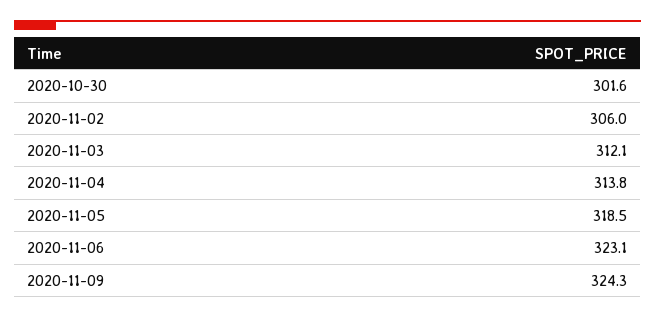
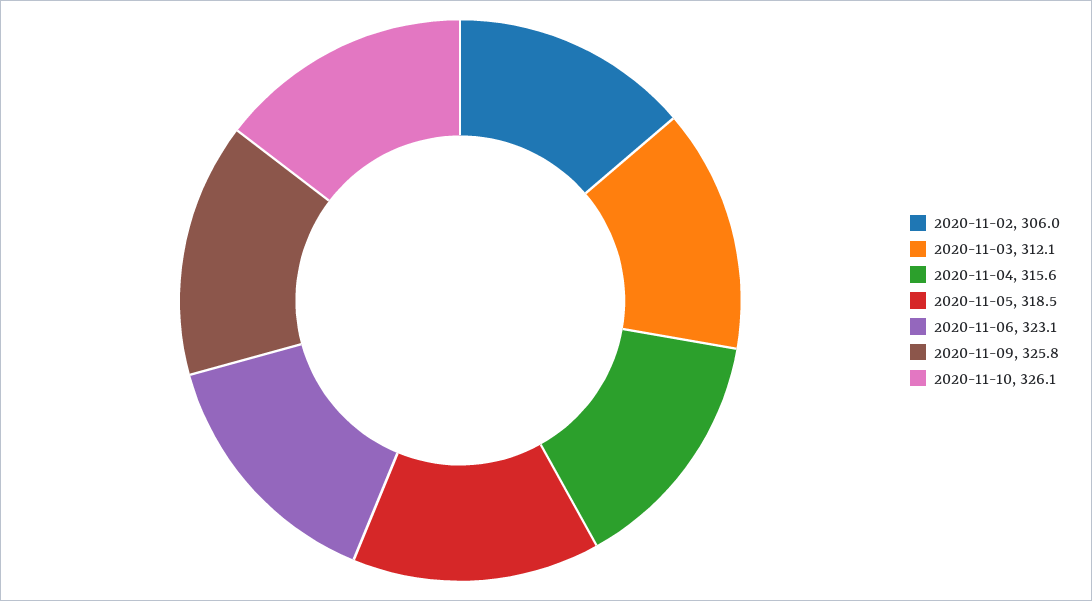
2020-10-30: 301.6 -> none
2020-11-04: 313.8 -> 315.6
2020-11-09: 324.3 -> 325.8
2020-11-10: none -> 326.1

